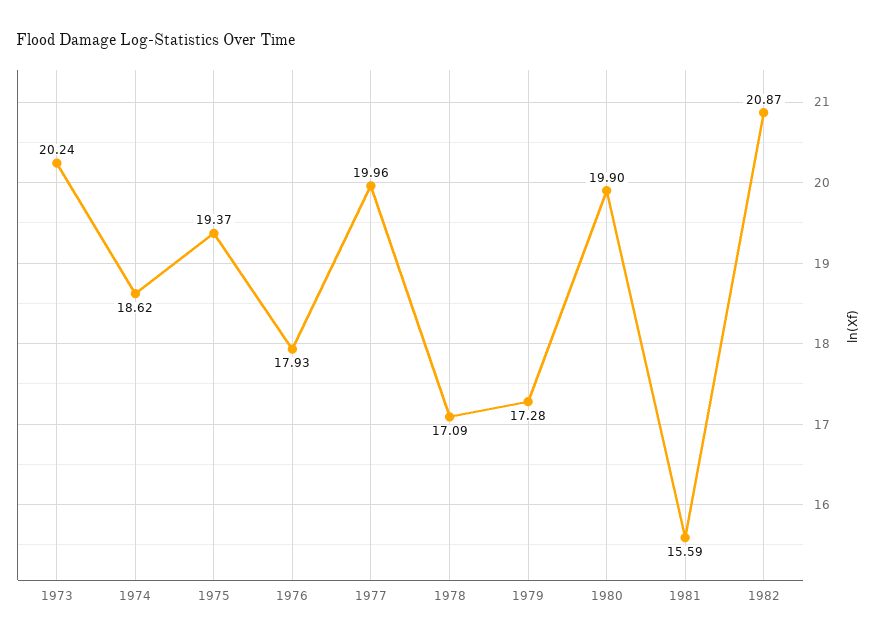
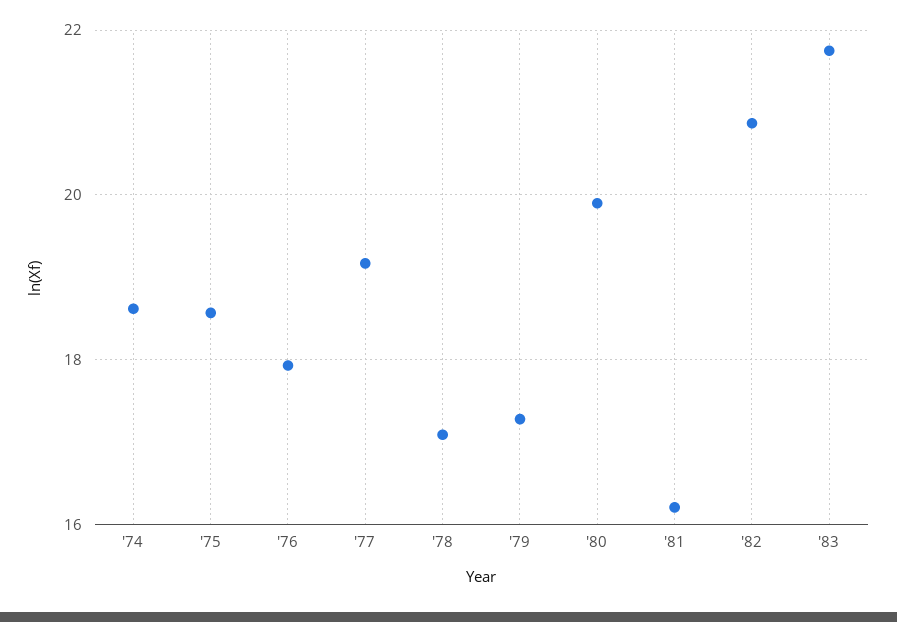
1973: 20.24 -> none
1975: 19.37 -> 18.6
1977: 19.96 -> 19.2
1981: 15.59 -> 16.2
'83: none -> 21.8

